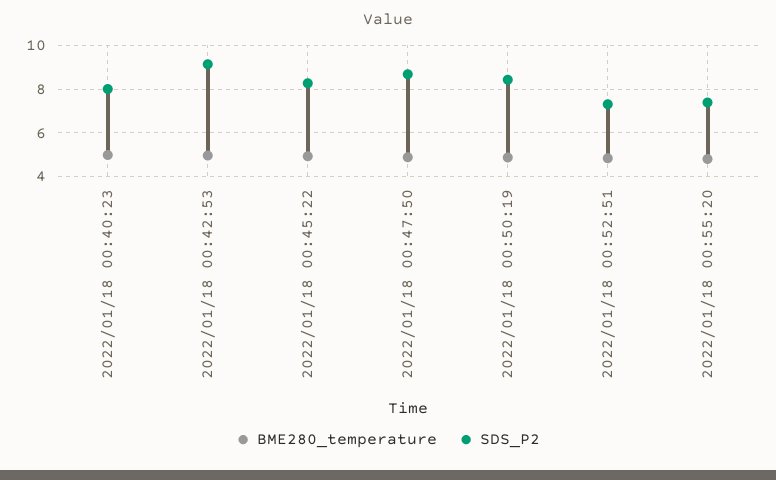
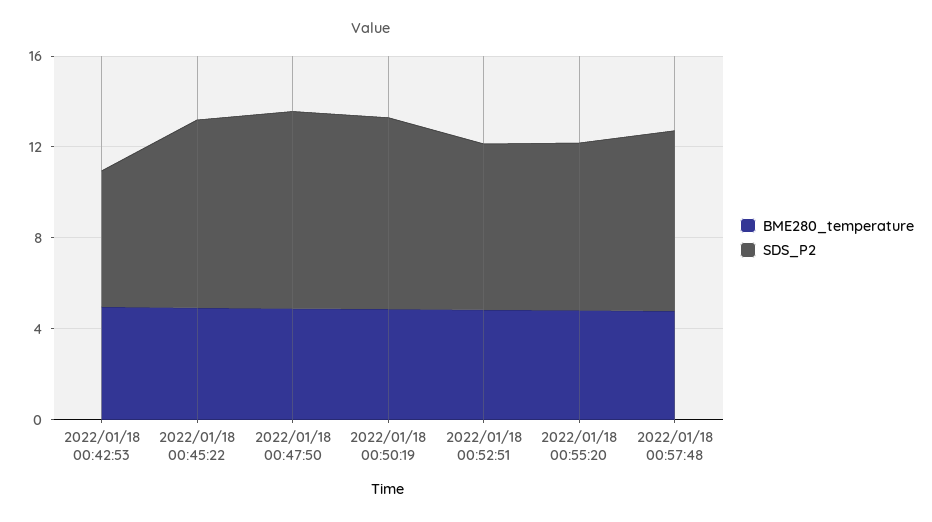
BME280_temperature, 2022/01/18 00:40:23: 5 -> none
SDS_P2, 2022/01/18 00:40:23: 8 -> none
SDS_P2, 2022/01/18 00:42:53: 9 -> 6
BME280_temperature, 2022/01/18 00:57:48: none -> 5
SDS_P2, 2022/01/18 00:57:48: none -> 8

